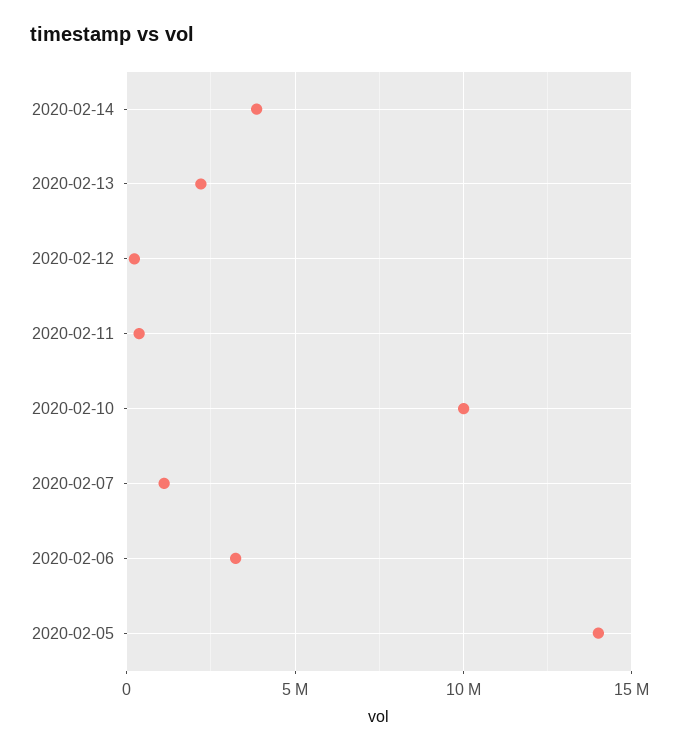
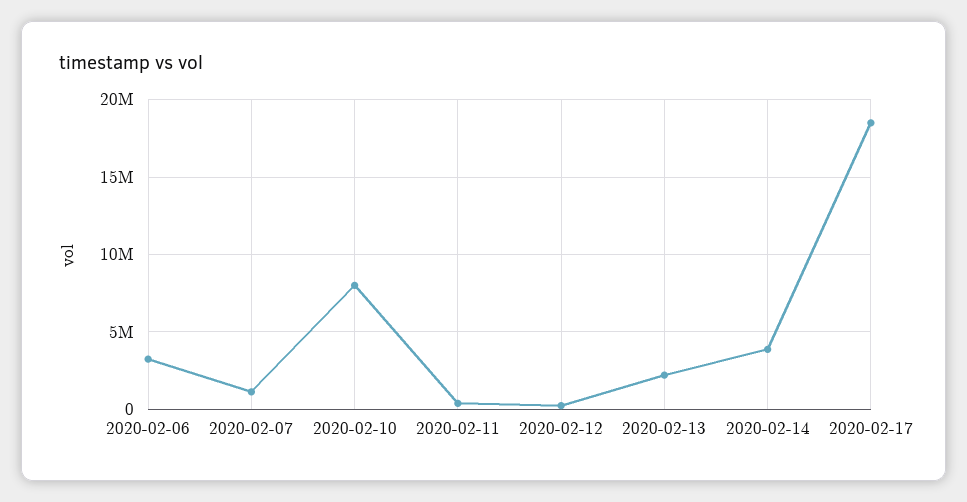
2020-02-10: 10000000 -> 8000000
2020-02-05: 14000000 -> none
2020-02-17: none -> 18500000

